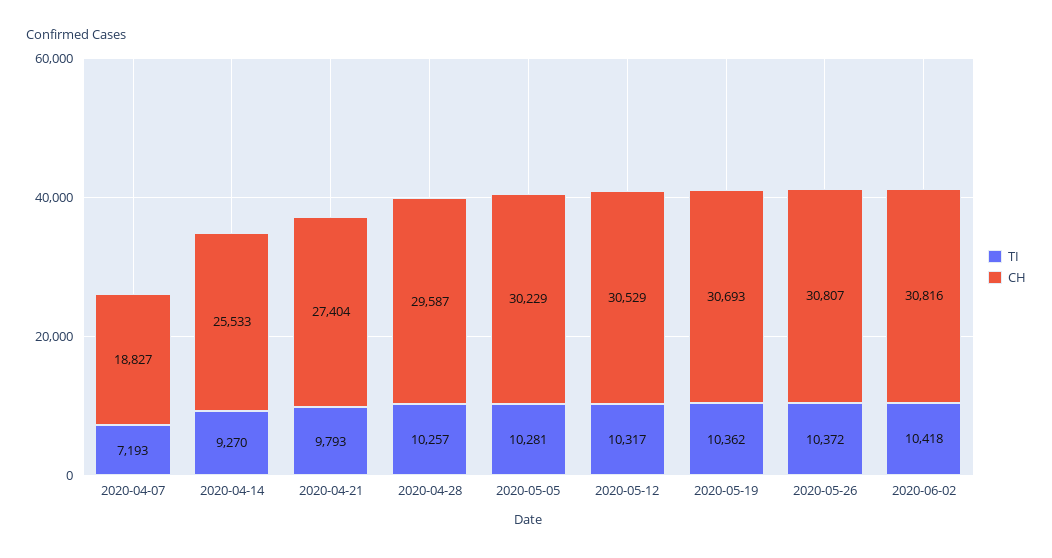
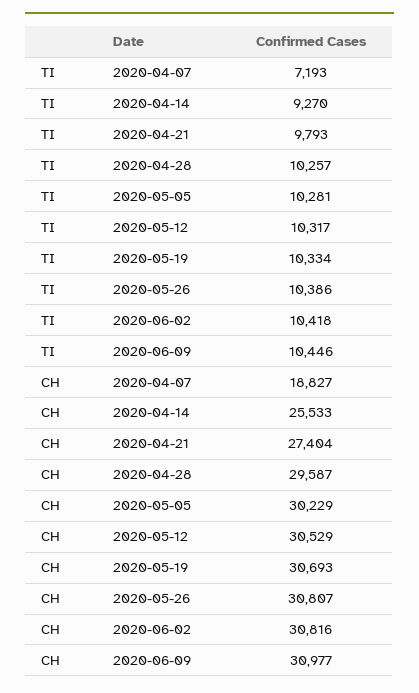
TI, 2020-05-19: 10362 -> 10334
TI, 2020-05-26: 10372 -> 10386
TI, 2020-06-09: none -> 10446
CH, 2020-06-09: none -> 30977

